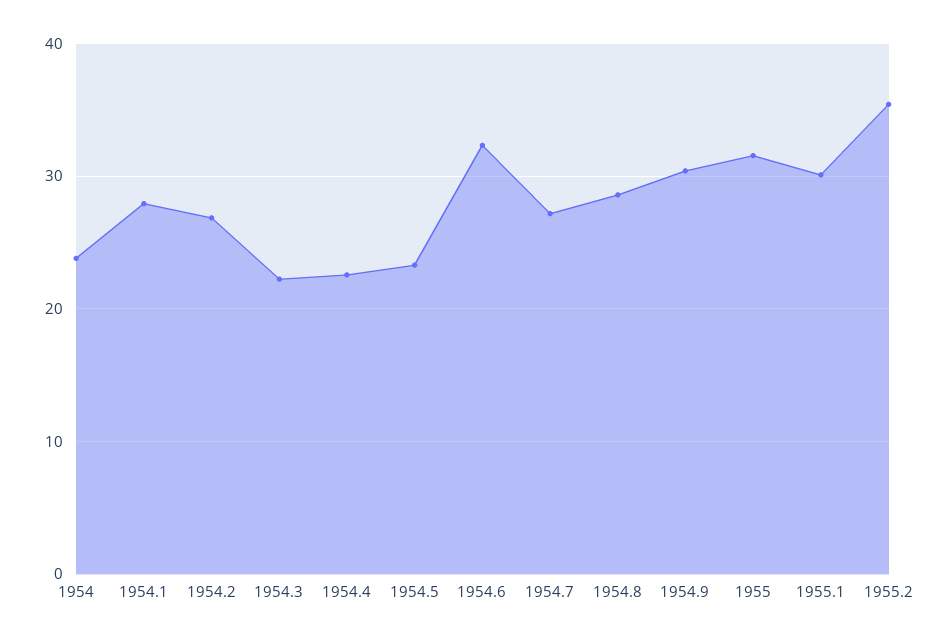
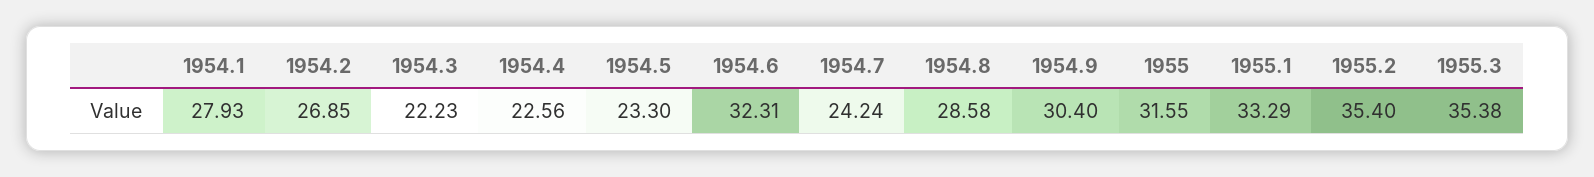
1954: 24 -> none
1954.7: 27 -> 24.24
1955.1: 30 -> 33.29
1955.3: none -> 35.38

